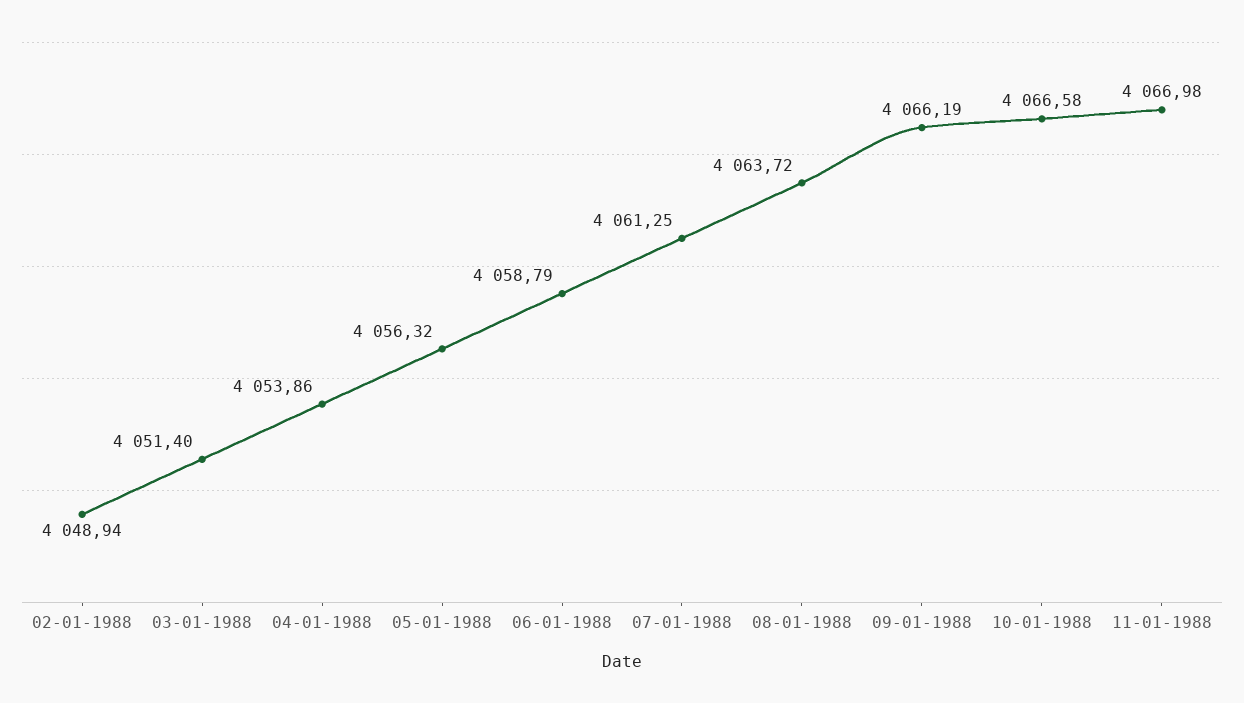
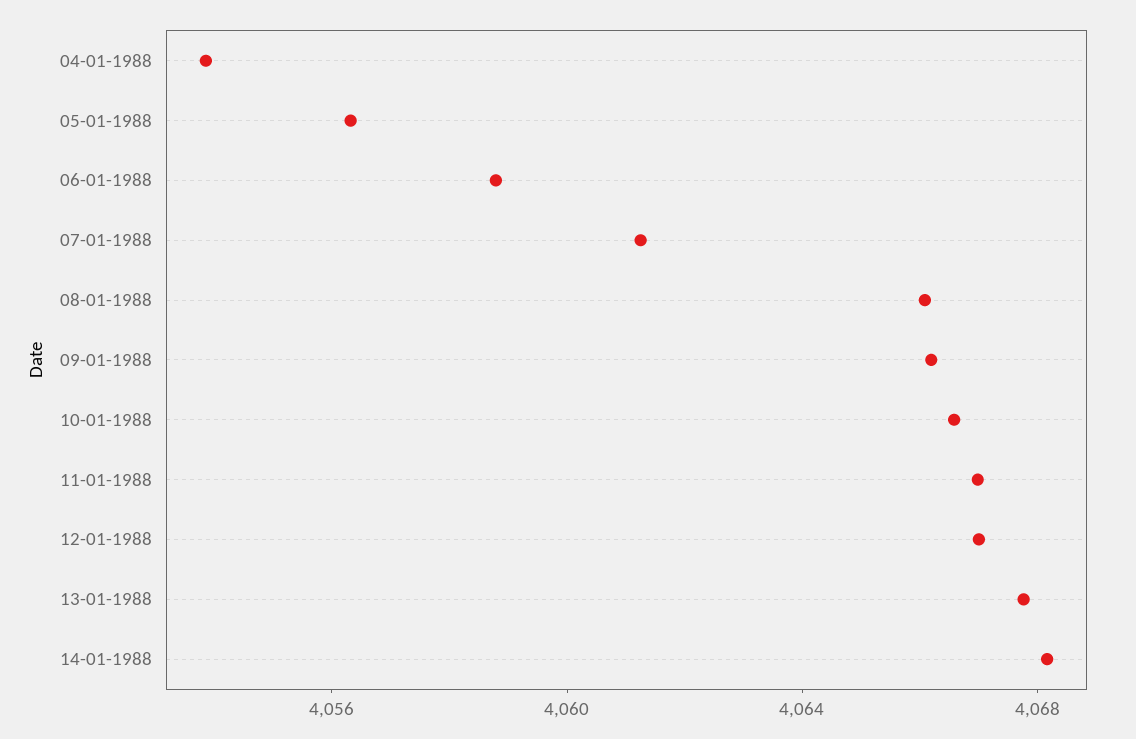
02-01-1988: 4048.94 -> none
03-01-1988: 4051.4 -> none
08-01-1988: 4063.72 -> 4066
12-01-1988: none -> 4067
13-01-1988: none -> 4068
14-01-1988: none -> 4068

